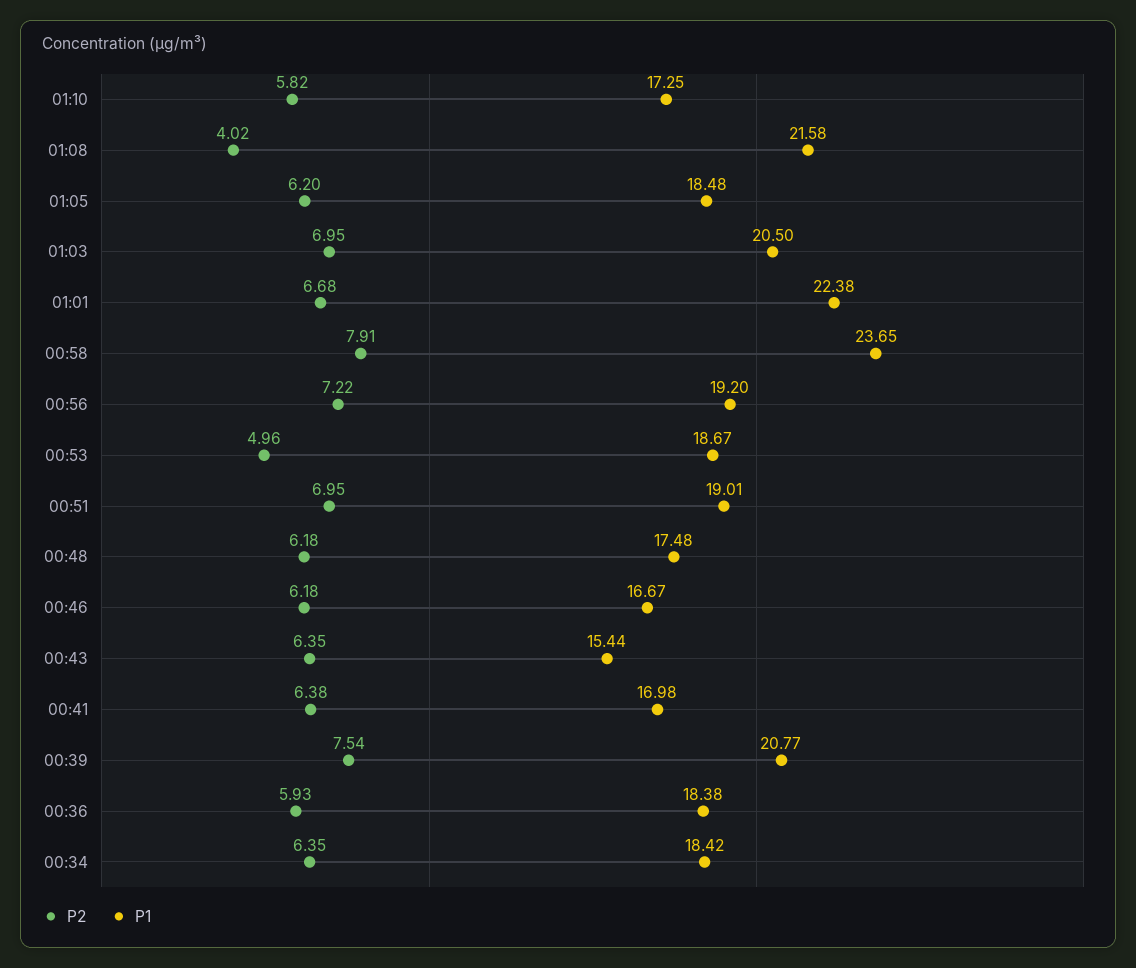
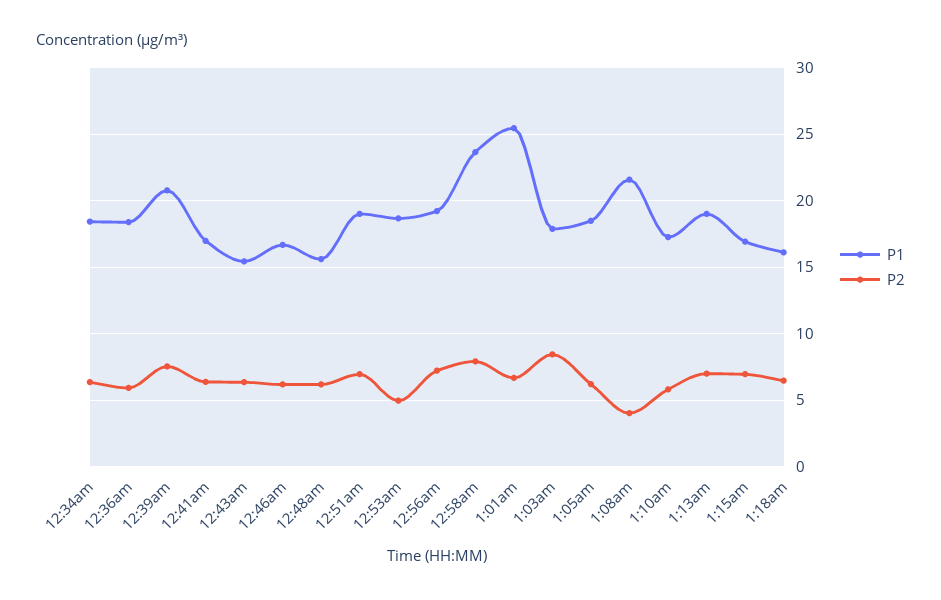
P2, 01:03: 6.95 -> 8.5
P1, 01:03: 20.5 -> 18
P1, 01:01: 22.38 -> 25.5
P1, 00:48: 17.48 -> 15.5
P1, 1:13am: none -> 19
P2, 1:13am: none -> 7
P1, 1:15am: none -> 17
P2, 1:15am: none -> 7
P1, 1:18am: none -> 16
P2, 1:18am: none -> 6.5

